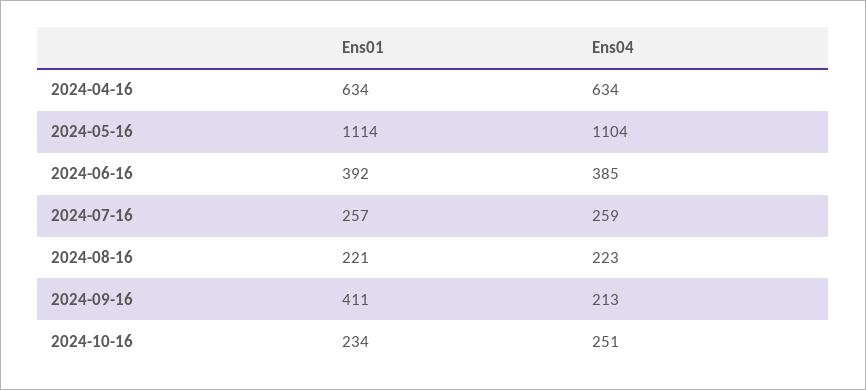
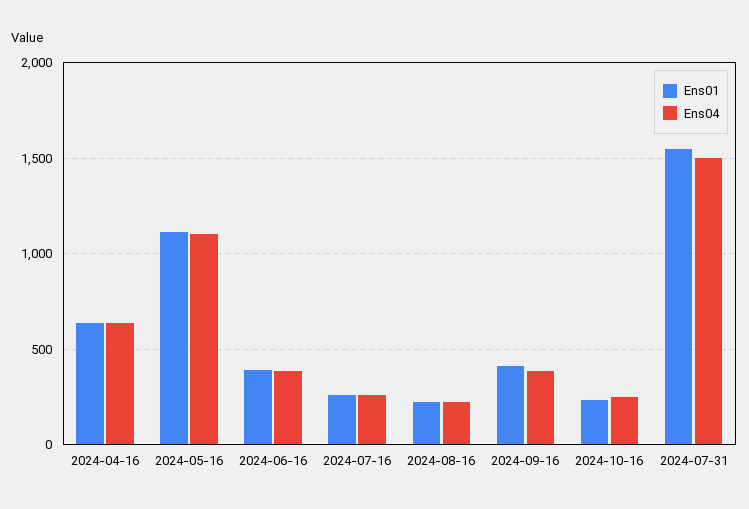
Ens04, 2024-09-16: 213 -> 400
Ens01, 2024-07-31: none -> 1550
Ens04, 2024-07-31: none -> 1500

